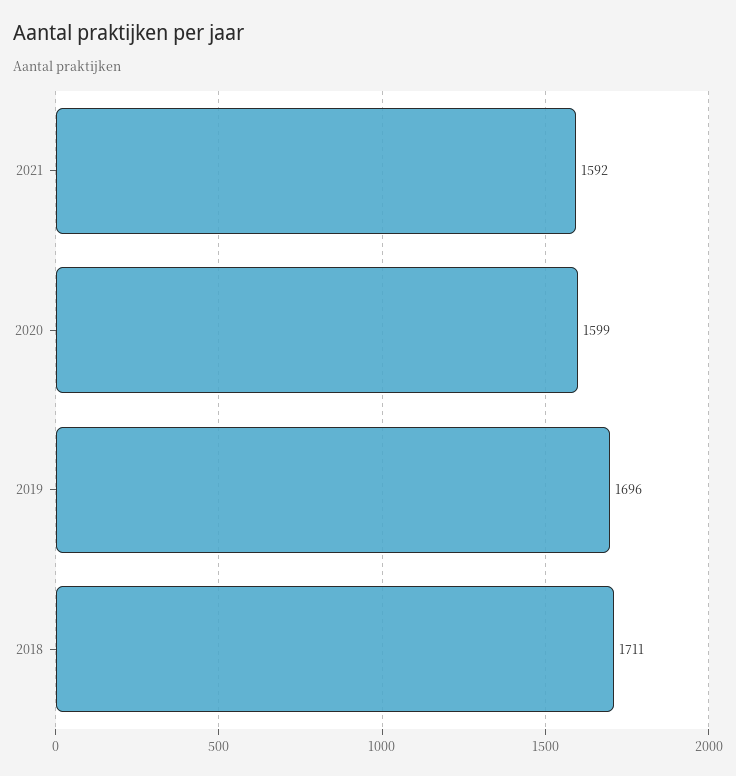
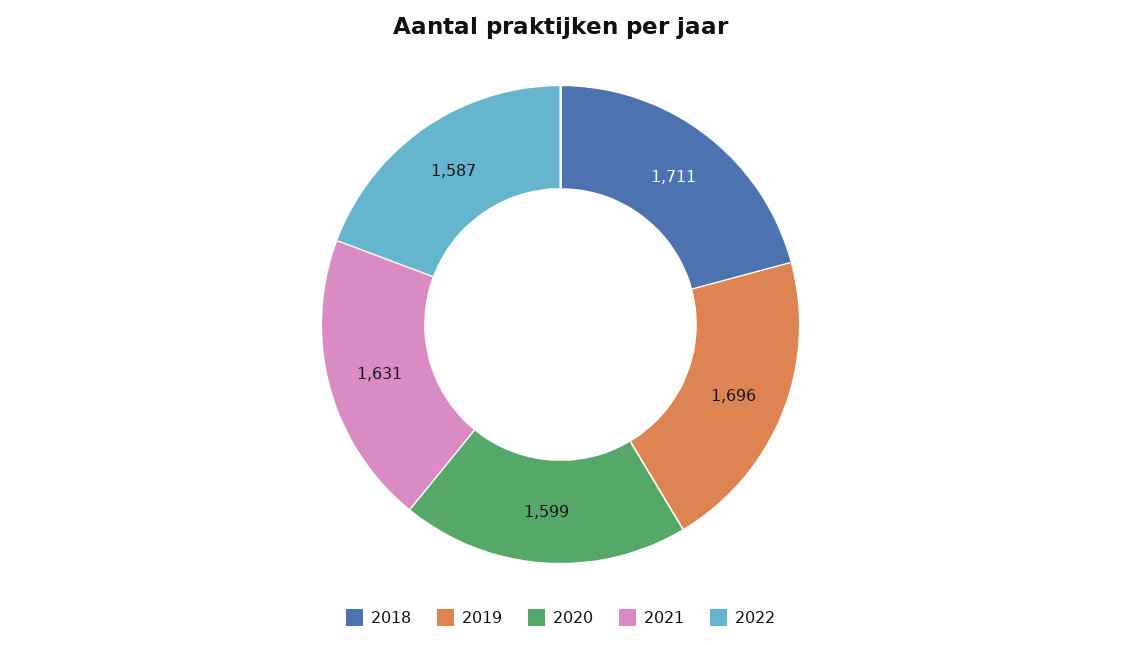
2021: 1592 -> 1631
2022: none -> 1587

